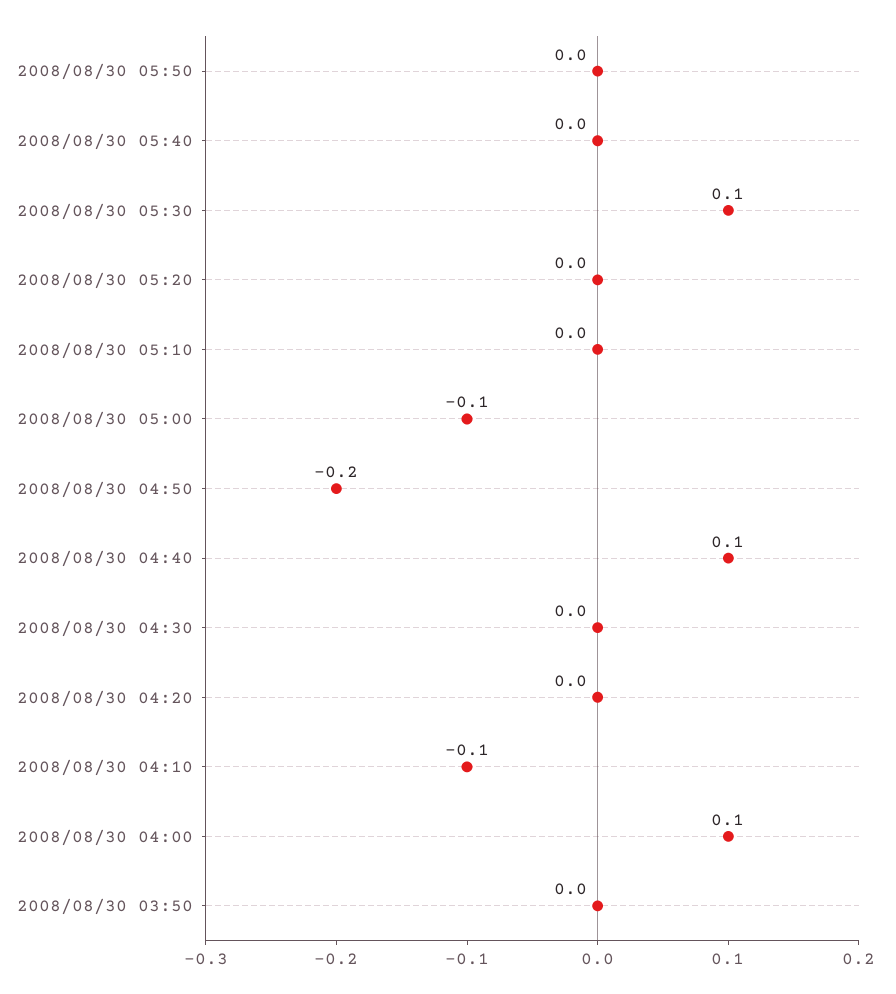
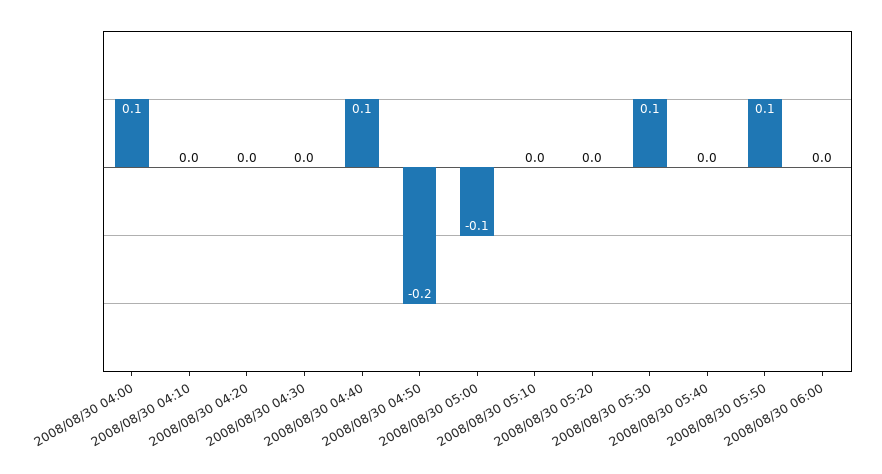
2008/08/30 05:50: 0 -> 0.1
2008/08/30 04:10: -0.1 -> 0
2008/08/30 03:50: 0 -> none
2008/08/30 06:00: none -> 0

